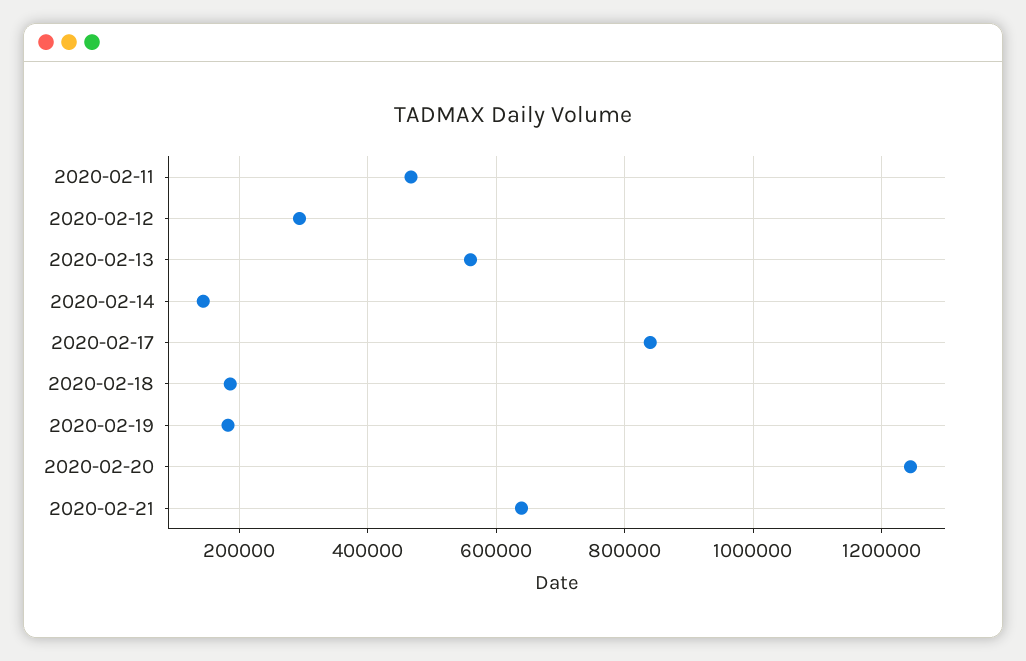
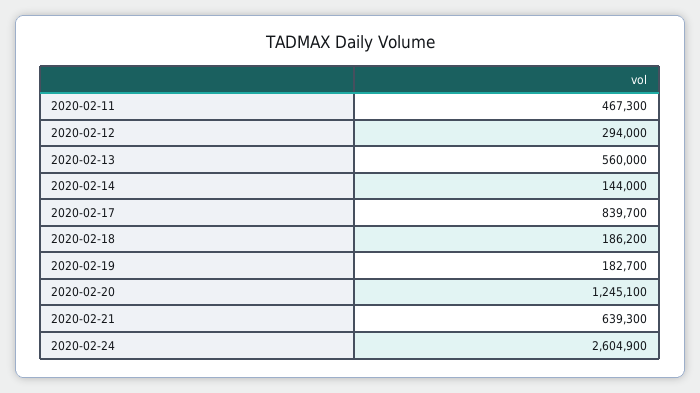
2020-02-24: none -> 2604900

